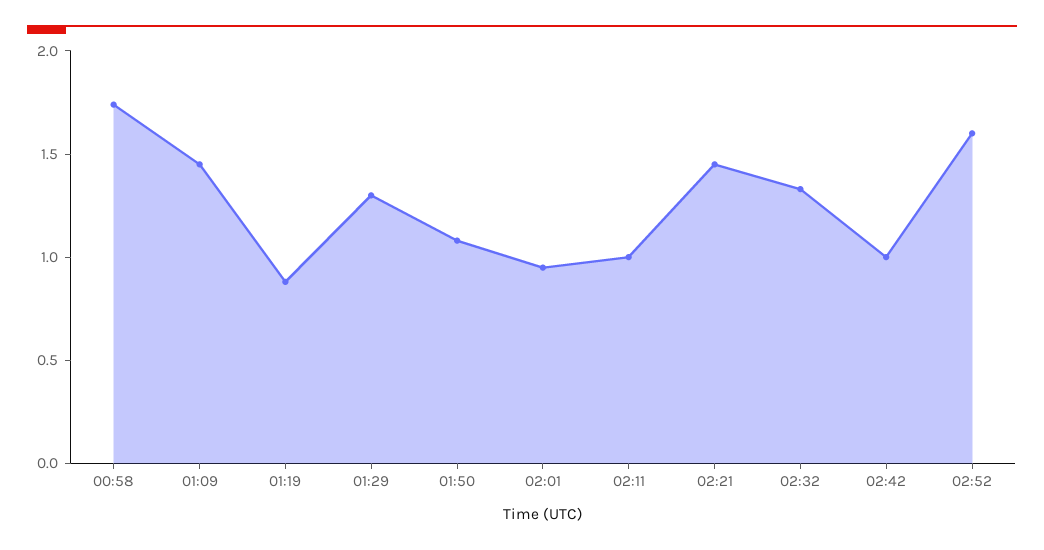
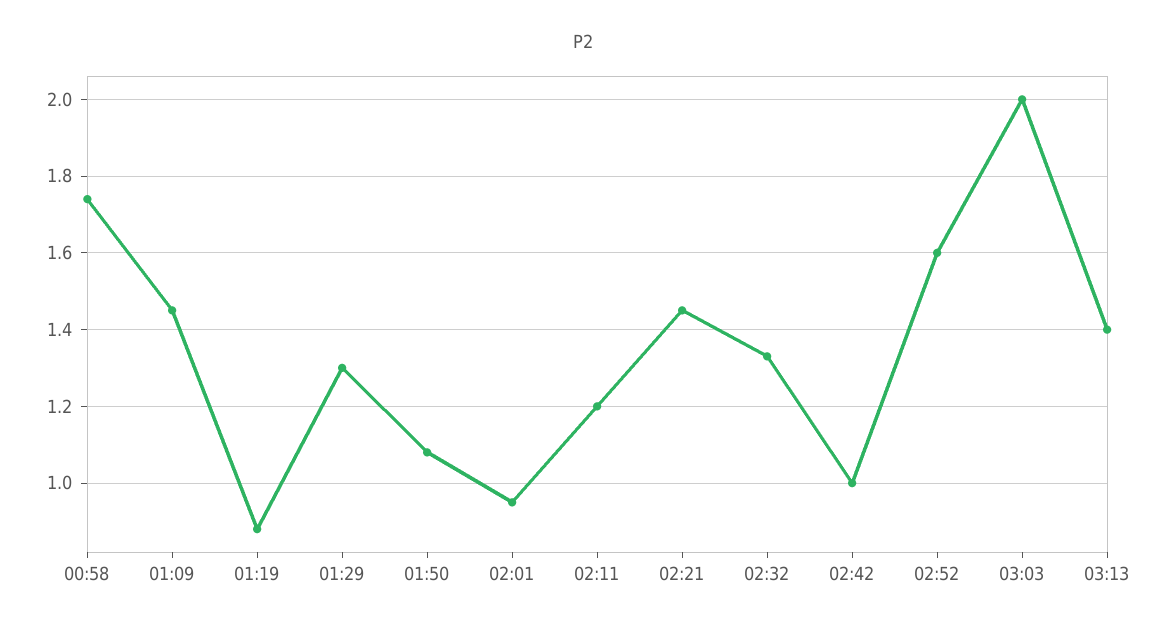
02:11: 1 -> 1.2
03:03: none -> 2
03:13: none -> 1.4

